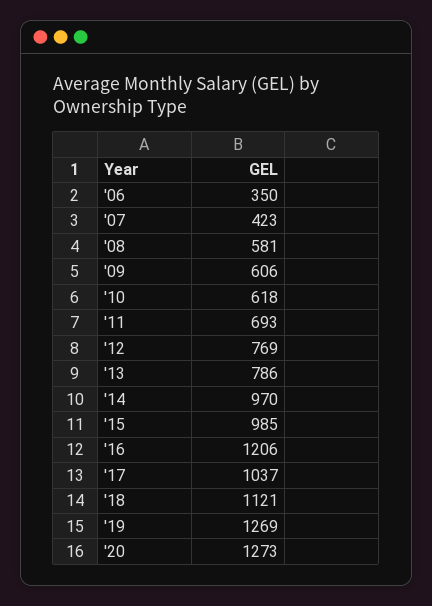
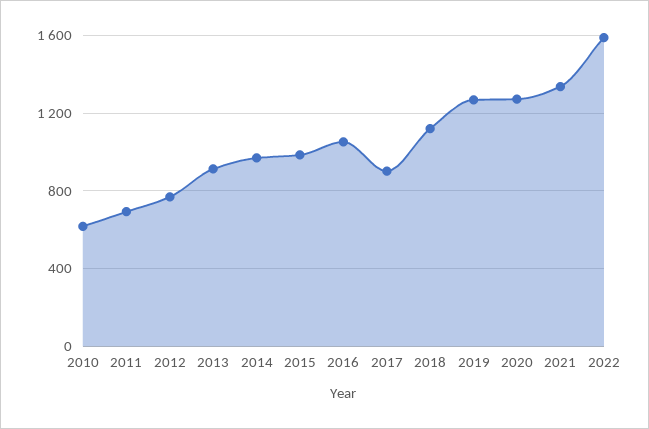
'06: 350 -> none
'07: 423 -> none
'08: 581 -> none
'09: 606 -> none
'13: 786 -> 900
'16: 1206 -> 1050
'17: 1037 -> 900
2021: none -> 1350
2022: none -> 1600

